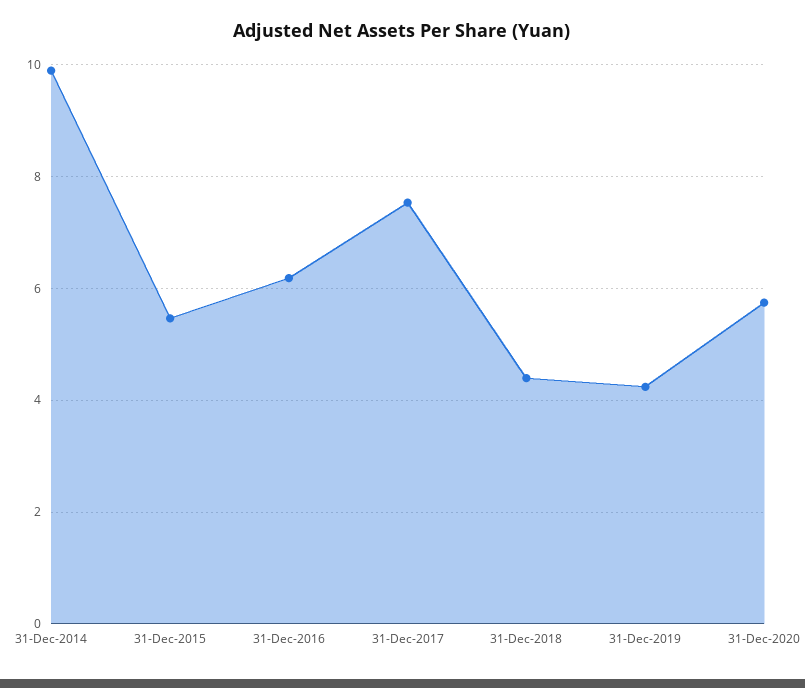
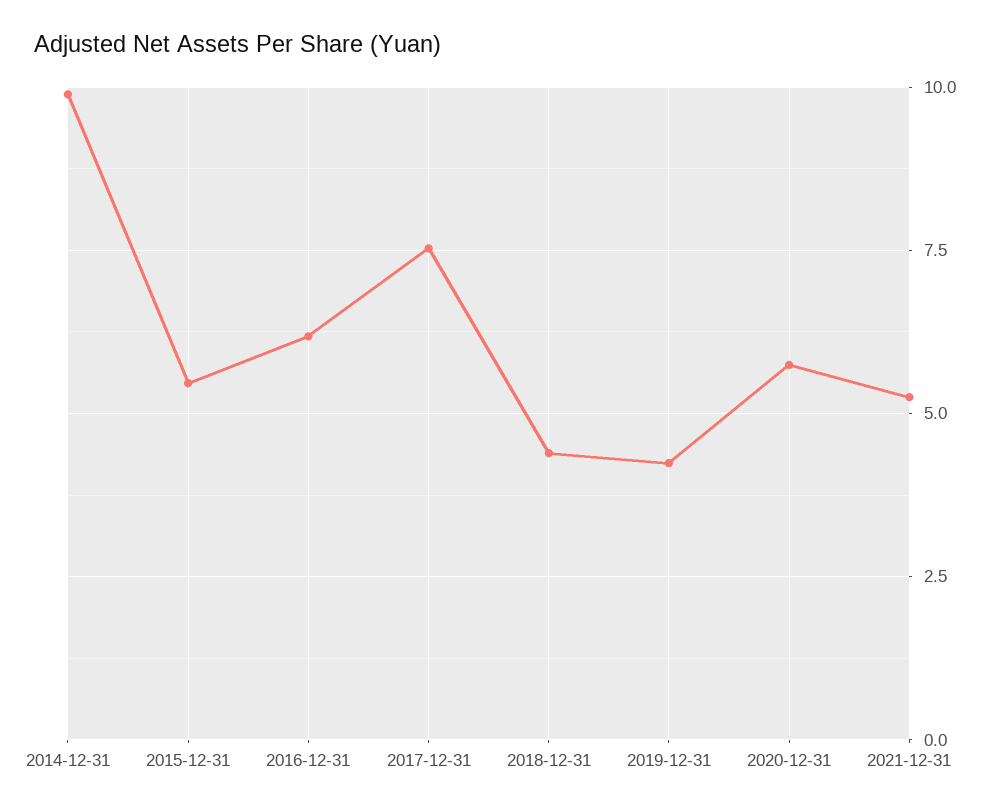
2021-12-31: none -> 5.25

